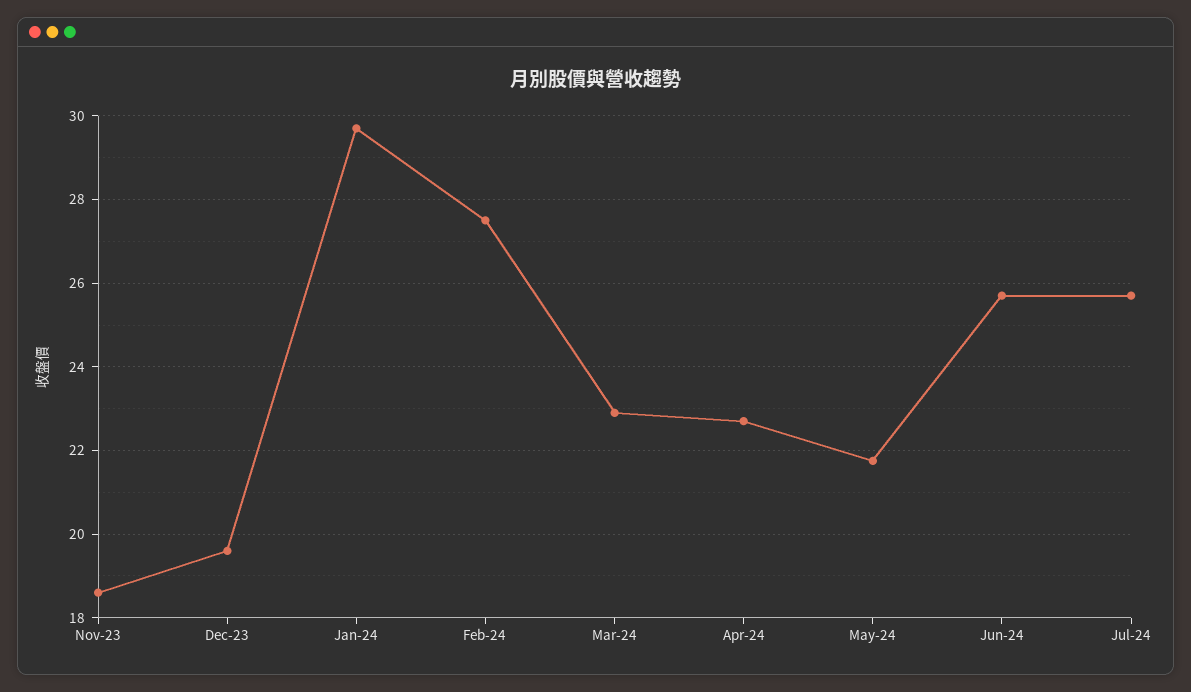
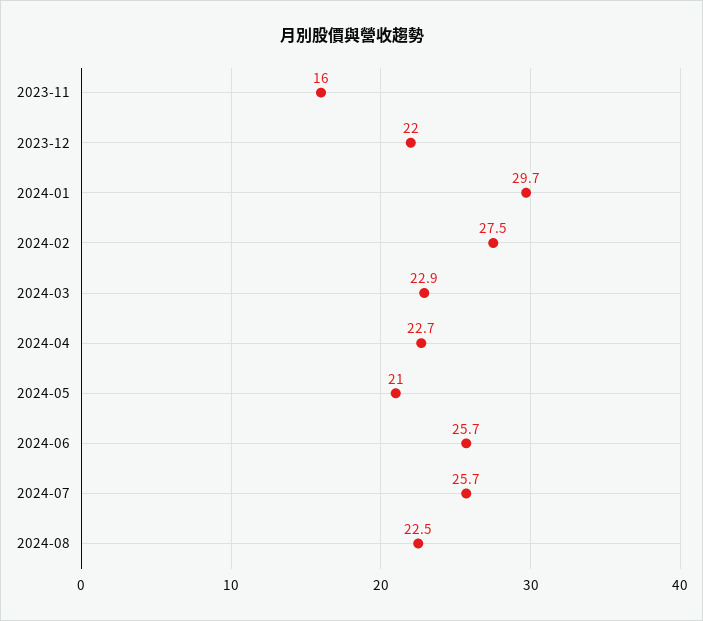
Nov-23: 18.6 -> 16
Dec-23: 19.6 -> 22
May-24: 21.8 -> 21
2024-08: none -> 22.5

